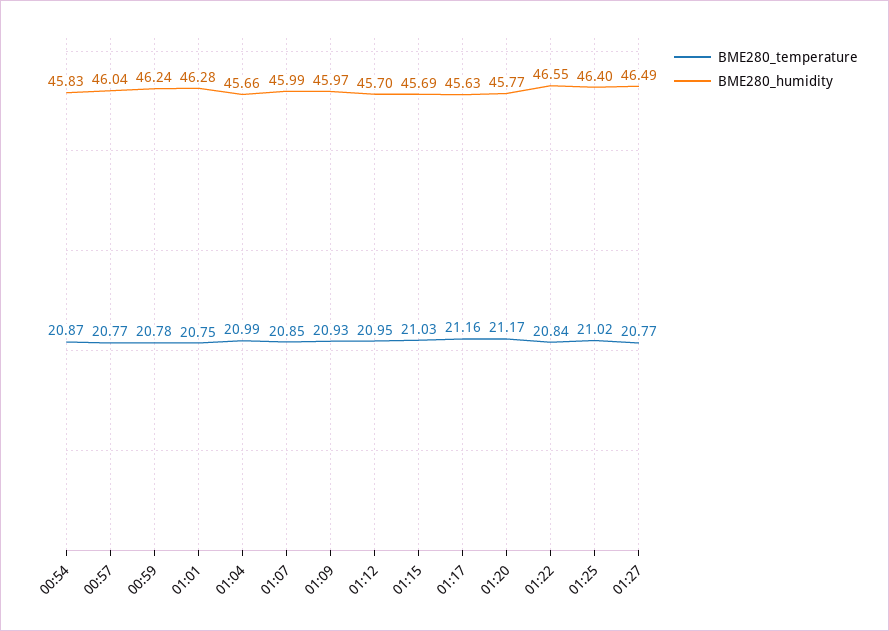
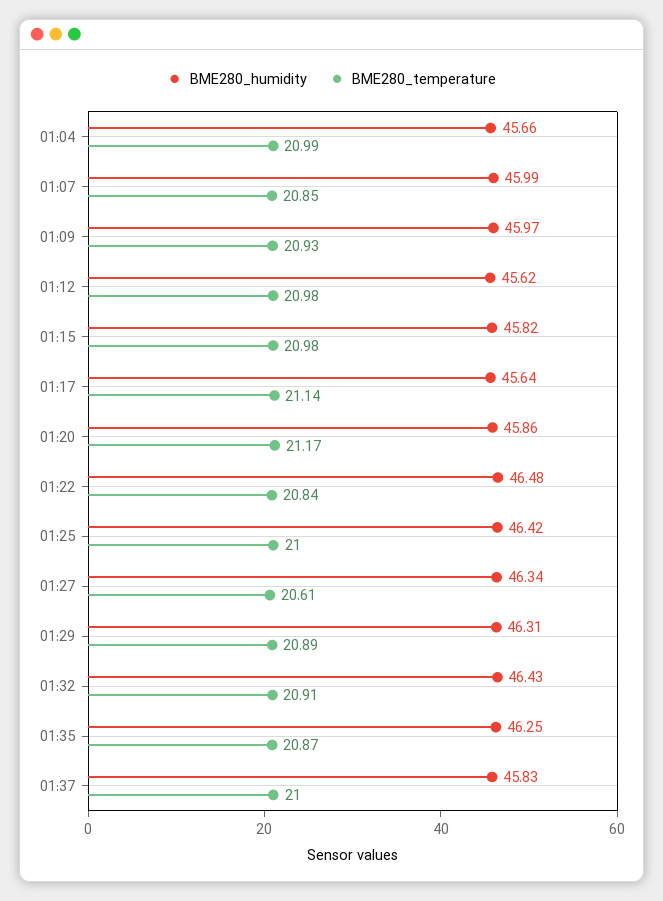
BME280_temperature, 00:54: 20.87 -> none
BME280_humidity, 00:54: 45.83 -> none
BME280_temperature, 00:57: 20.77 -> none
BME280_humidity, 00:57: 46.04 -> none
BME280_temperature, 00:59: 20.78 -> none
BME280_humidity, 00:59: 46.24 -> none
BME280_temperature, 01:01: 20.75 -> none
BME280_humidity, 01:01: 46.28 -> none
BME280_temperature, 01:12: 20.95 -> 20.98
BME280_humidity, 01:12: 45.7 -> 45.62
BME280_temperature, 01:15: 21.03 -> 20.98
BME280_humidity, 01:15: 45.69 -> 45.82
BME280_temperature, 01:17: 21.16 -> 21.14
BME280_humidity, 01:17: 45.63 -> 45.64
BME280_humidity, 01:20: 45.77 -> 45.86
BME280_humidity, 01:22: 46.55 -> 46.48
BME280_temperature, 01:25: 21.02 -> 21
BME280_humidity, 01:25: 46.4 -> 46.42
BME280_temperature, 01:27: 20.77 -> 20.61
BME280_humidity, 01:27: 46.49 -> 46.34
BME280_humidity, 01:29: none -> 46.31
BME280_temperature, 01:29: none -> 20.89
BME280_humidity, 01:32: none -> 46.43
BME280_temperature, 01:32: none -> 20.91
BME280_humidity, 01:35: none -> 46.25
BME280_temperature, 01:35: none -> 20.87
BME280_humidity, 01:37: none -> 45.83
BME280_temperature, 01:37: none -> 21

